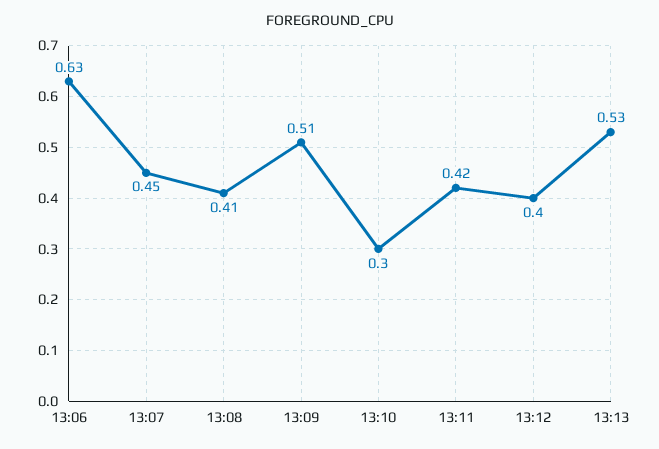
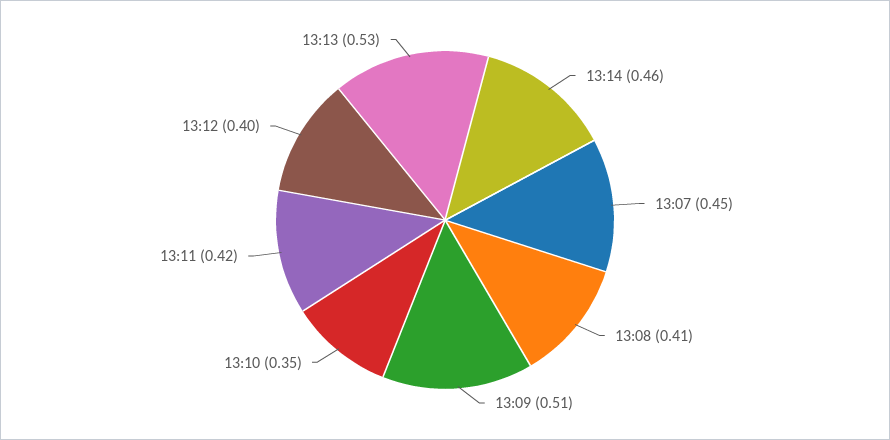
13:06: 0.63 -> none
13:10: 0.3 -> 0.35
13:14: none -> 0.46

